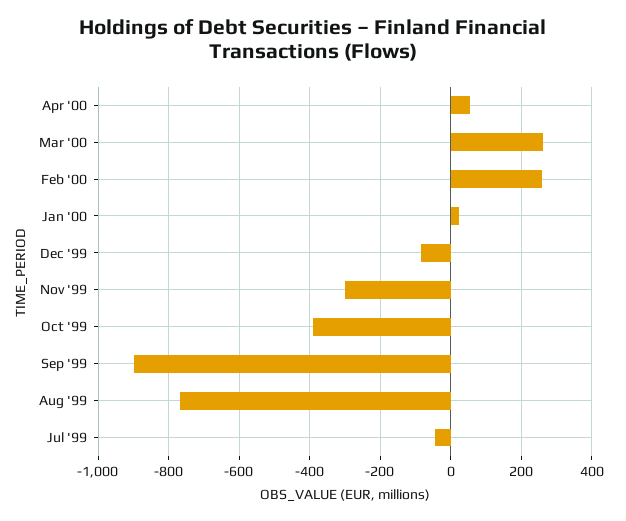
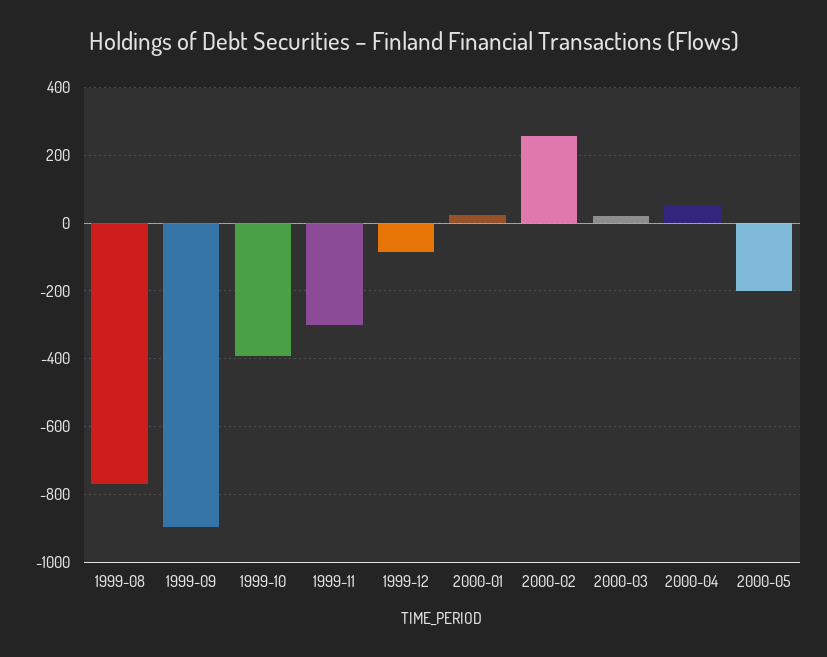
Mar '00: 260 -> 20
Jul '99: -40 -> none
2000-05: none -> -200

